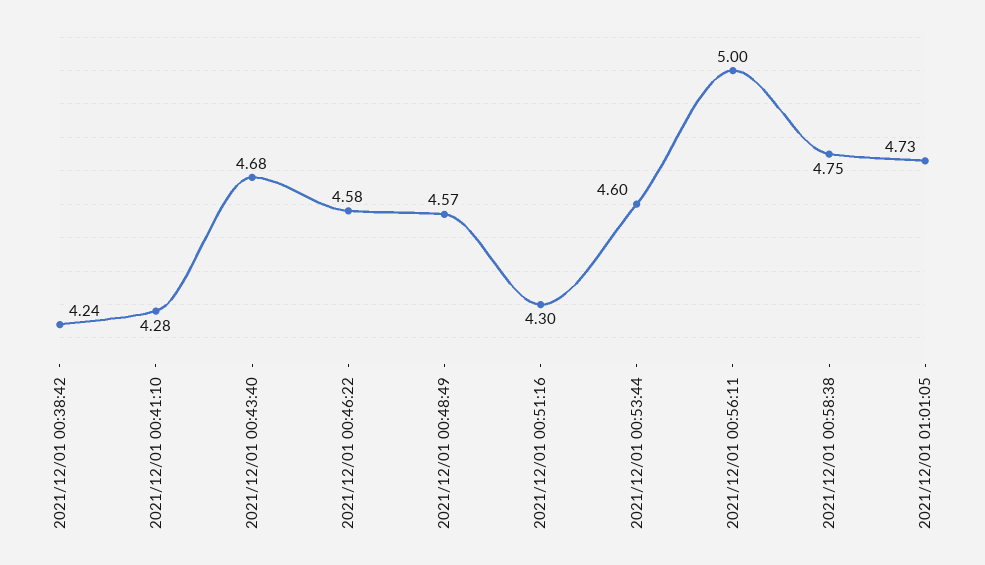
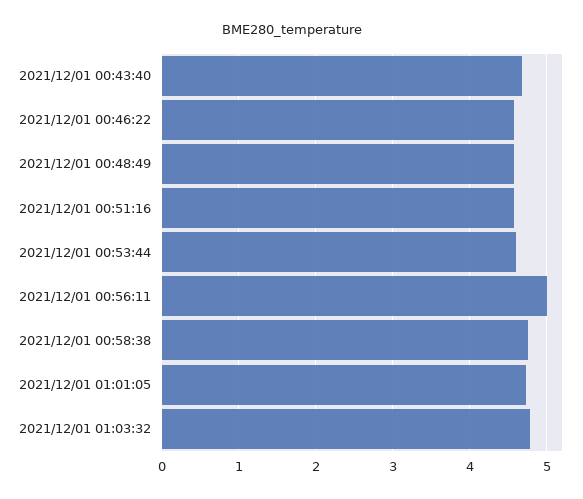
2021/12/01 00:38:42: 4.24 -> none
2021/12/01 00:41:10: 4.28 -> none
2021/12/01 00:51:16: 4.3 -> 4.6
2021/12/01 01:03:32: none -> 4.8

